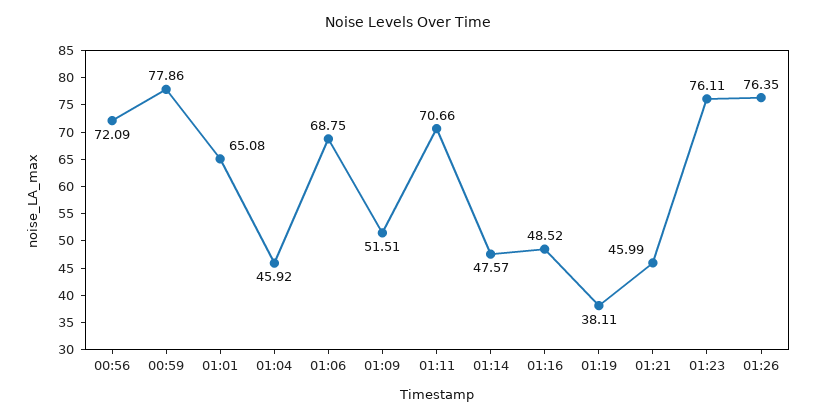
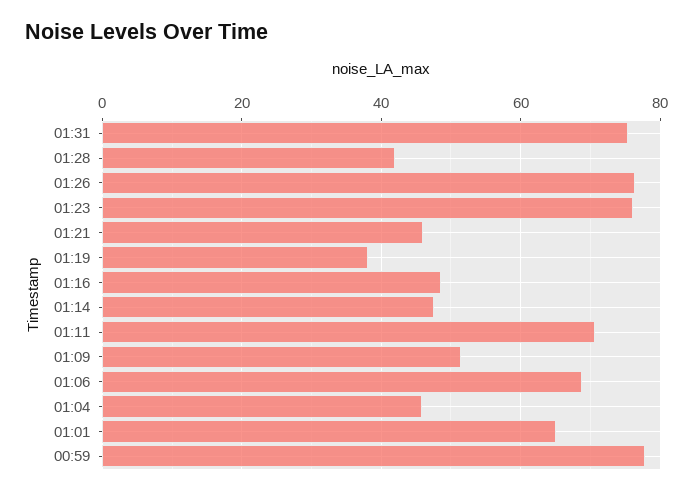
00:56: 72.09 -> none
01:31: none -> 76
01:28: none -> 42

